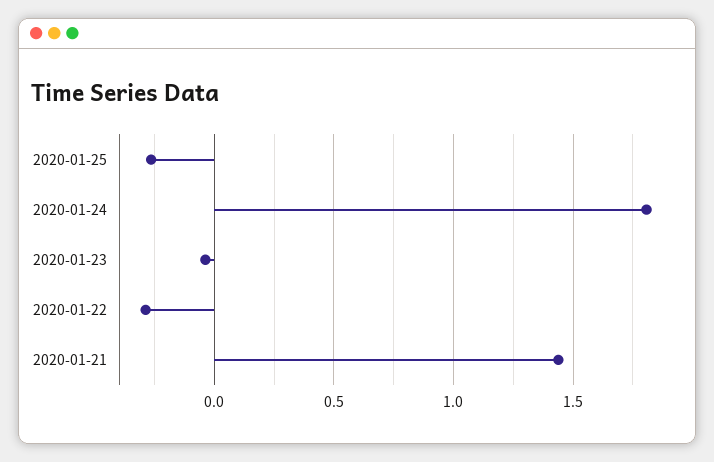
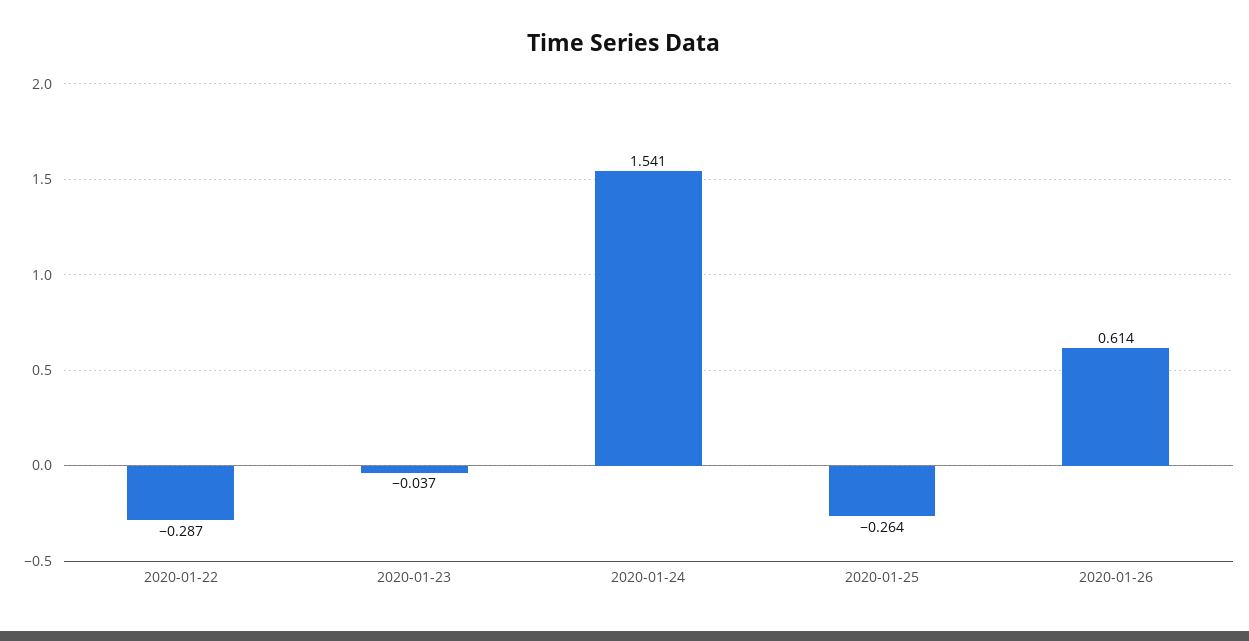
2020-01-24: 1.8 -> 1.541
2020-01-21: 1.45 -> none
2020-01-26: none -> 0.614

